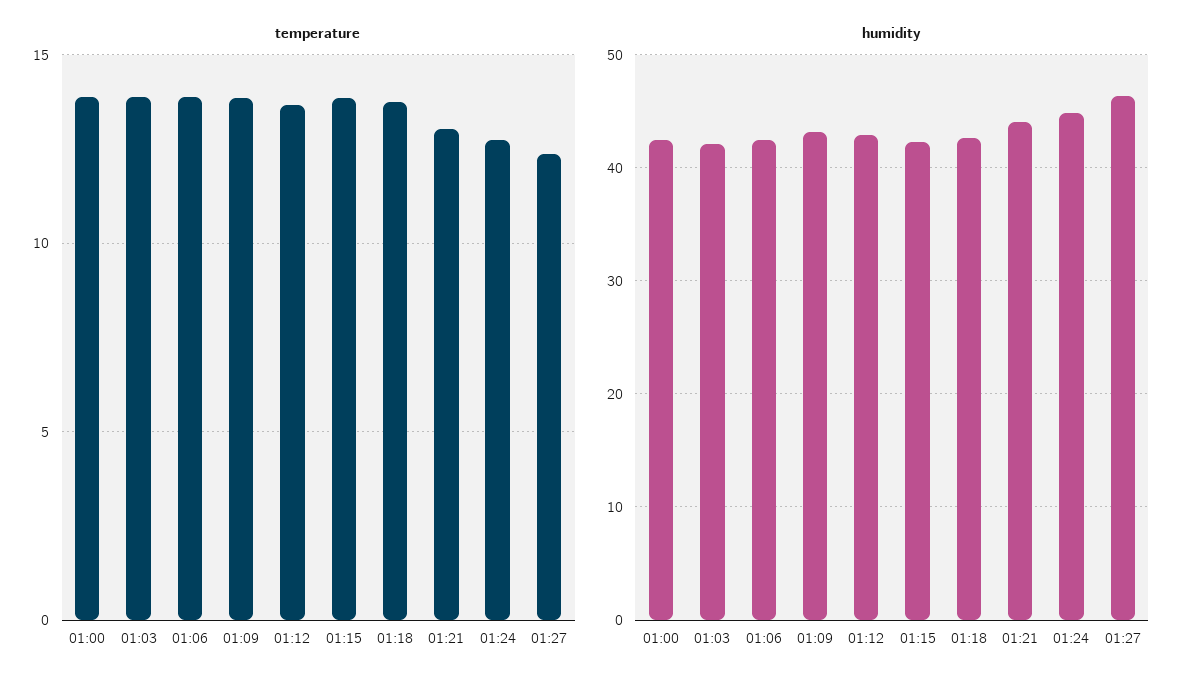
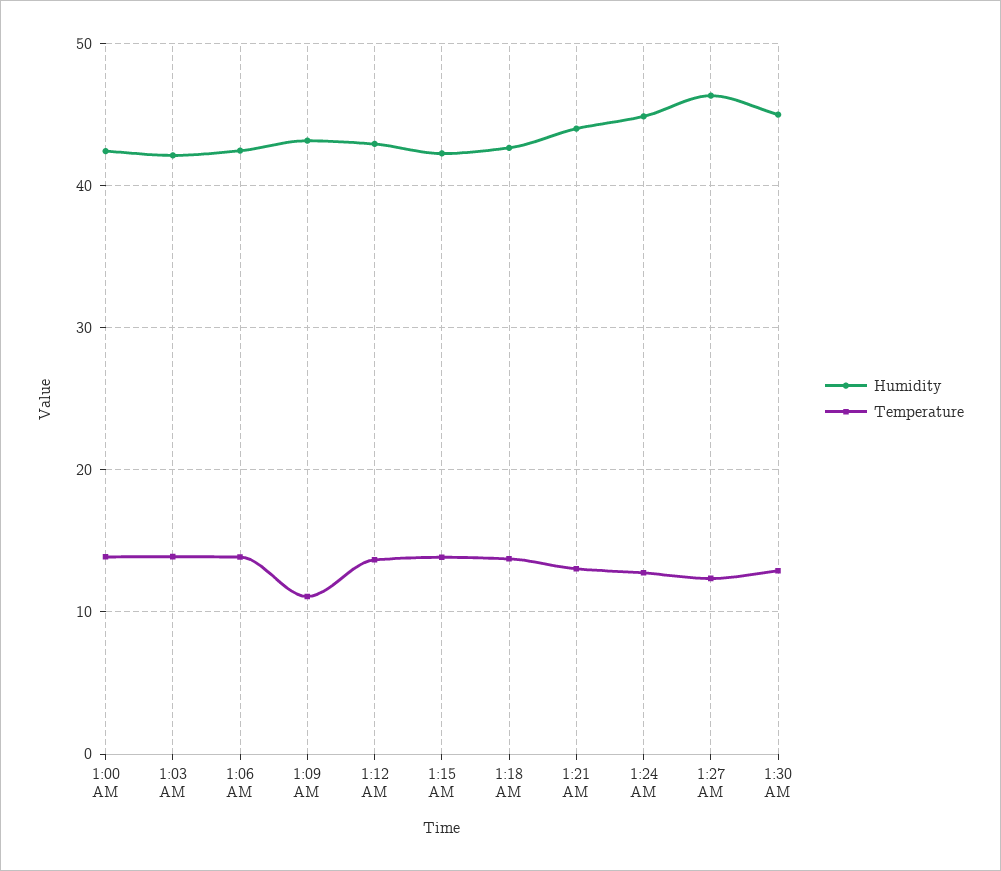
temperature, 01:09: 14 -> 11
humidity, 1:30 AM: none -> 45
temperature, 1:30 AM: none -> 13

